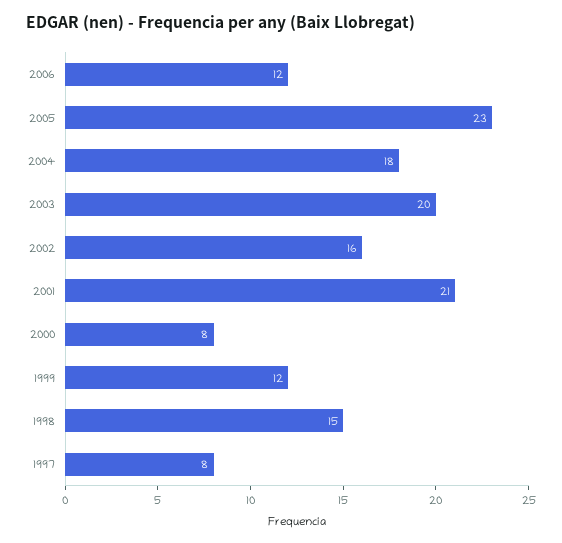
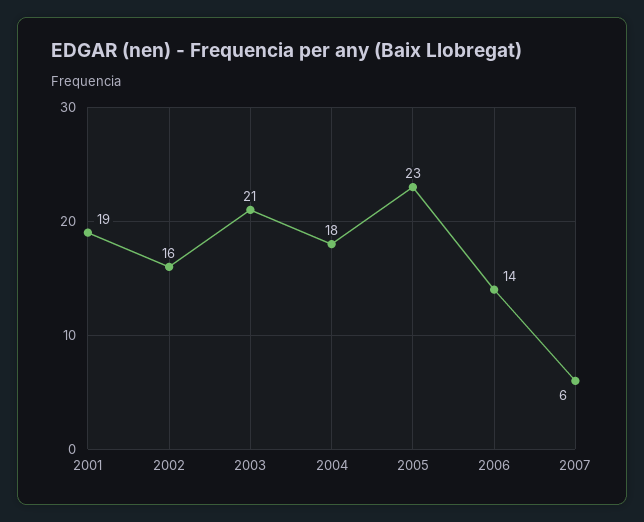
2006: 12 -> 14
2003: 20 -> 21
2001: 21 -> 19
2000: 8 -> none
1999: 12 -> none
1998: 15 -> none
1997: 8 -> none
2007: none -> 6

